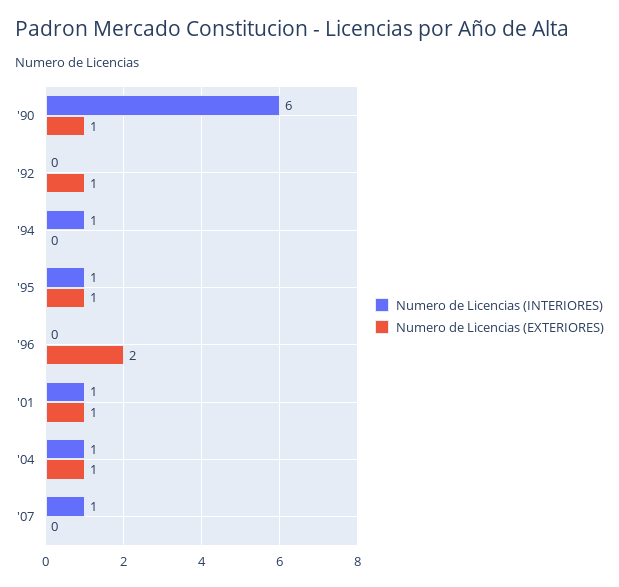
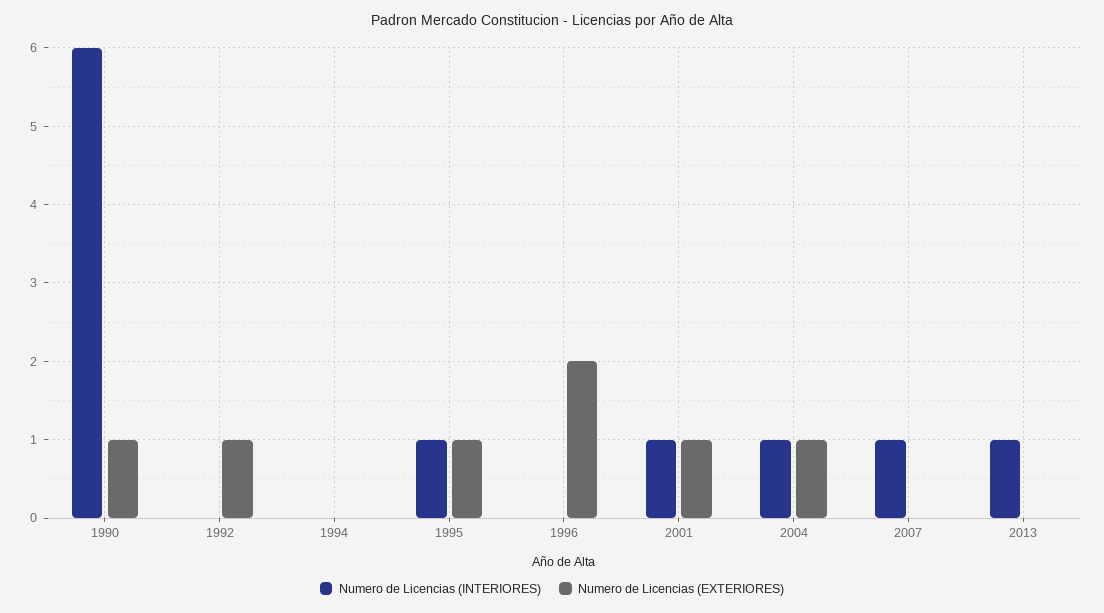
Numero de Licencias (INTERIORES), '94: 1 -> 0
Numero de Licencias (INTERIORES), 2013: none -> 1
Numero de Licencias (EXTERIORES), 2013: none -> 0

